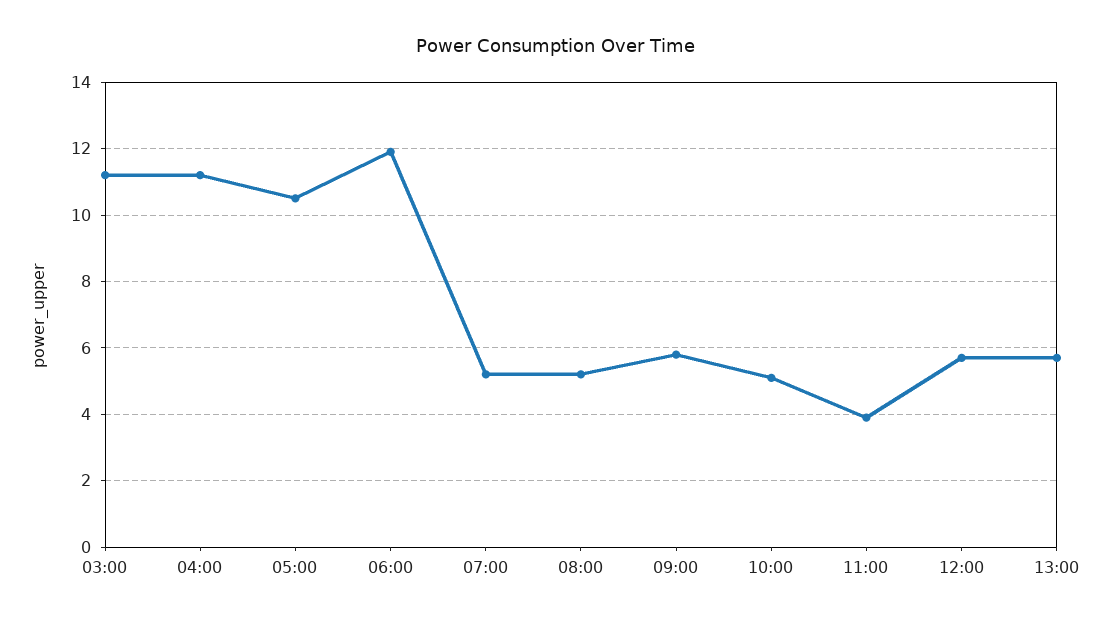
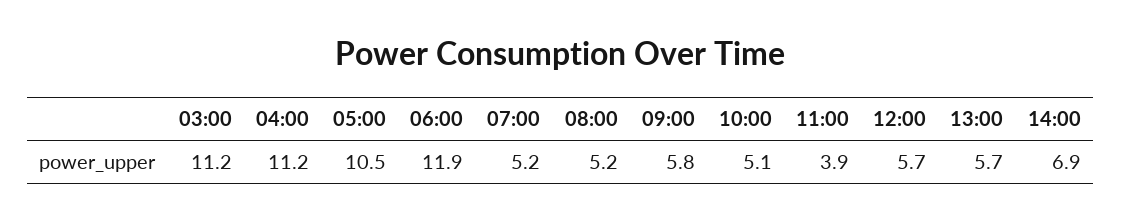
14:00: none -> 6.9

